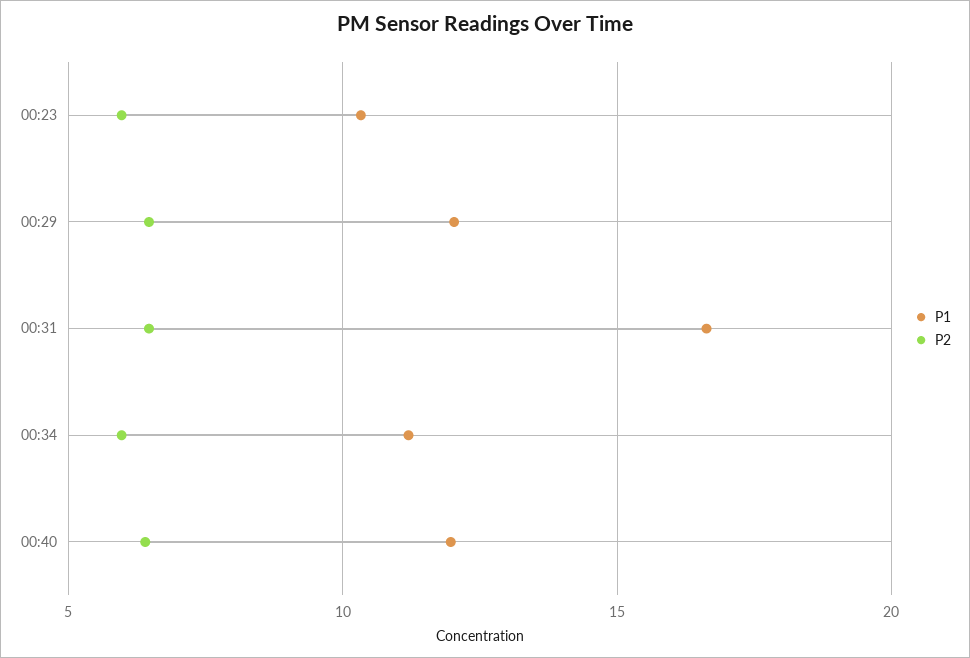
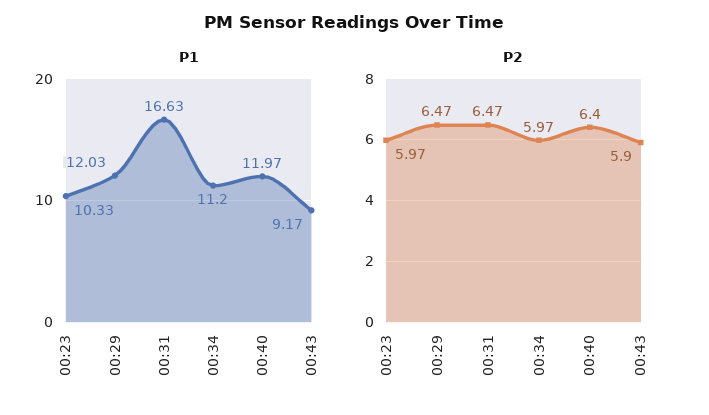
P1, 00:43: none -> 9.17
P2, 00:43: none -> 5.9

